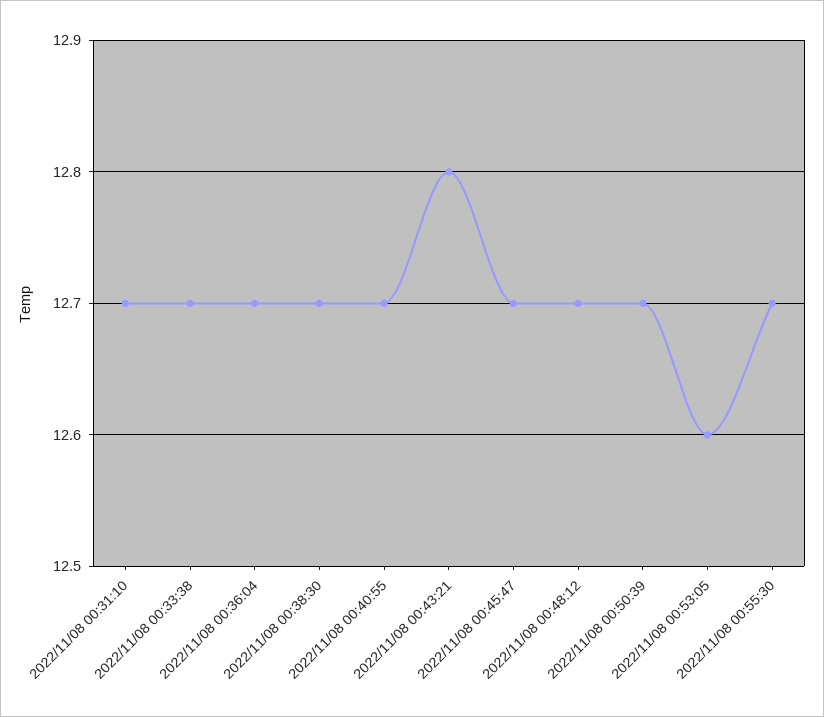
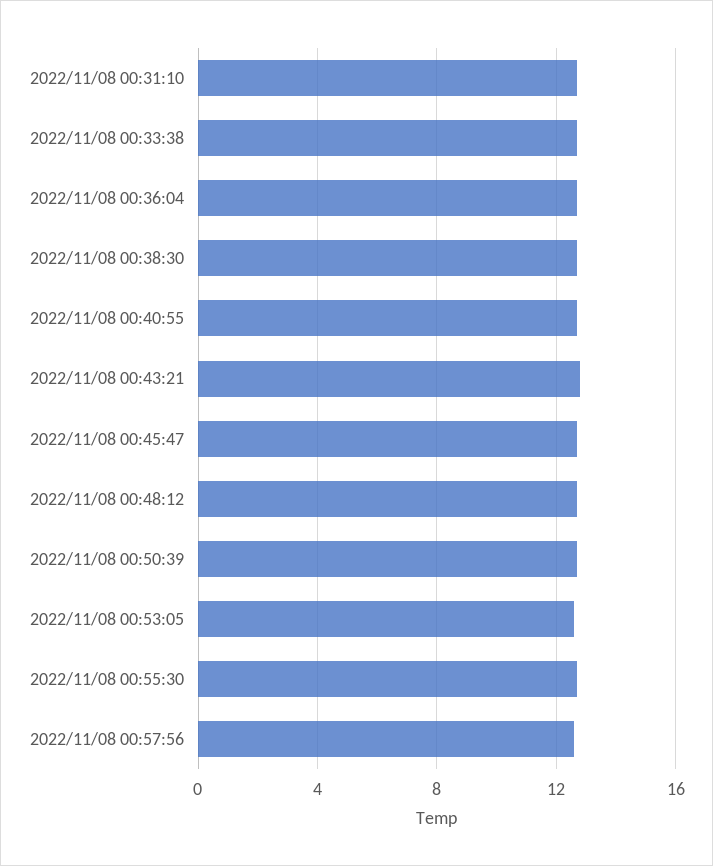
2022/11/08 00:57:56: none -> 12.5

